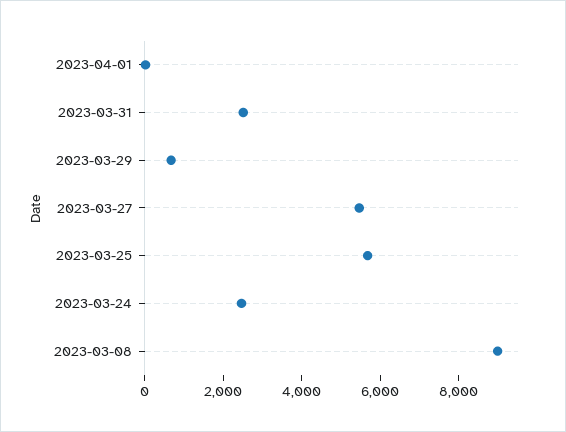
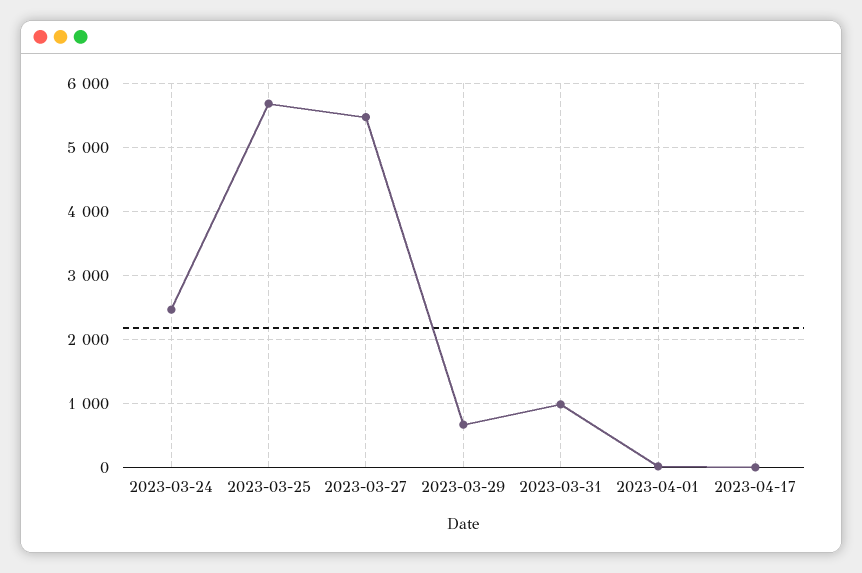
2023-03-31: 2500 -> 1000
2023-03-08: 9000 -> none
2023-04-17: none -> 0

